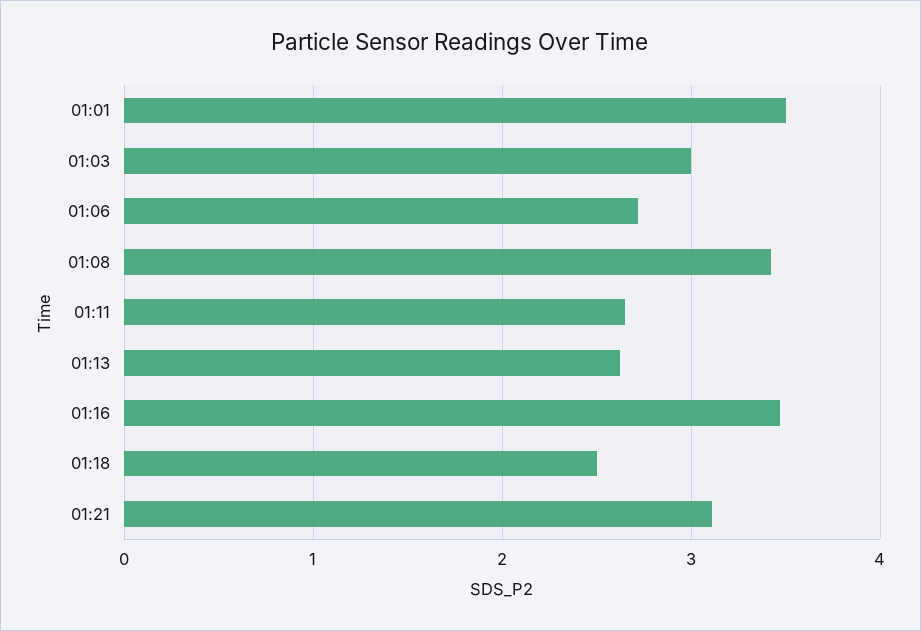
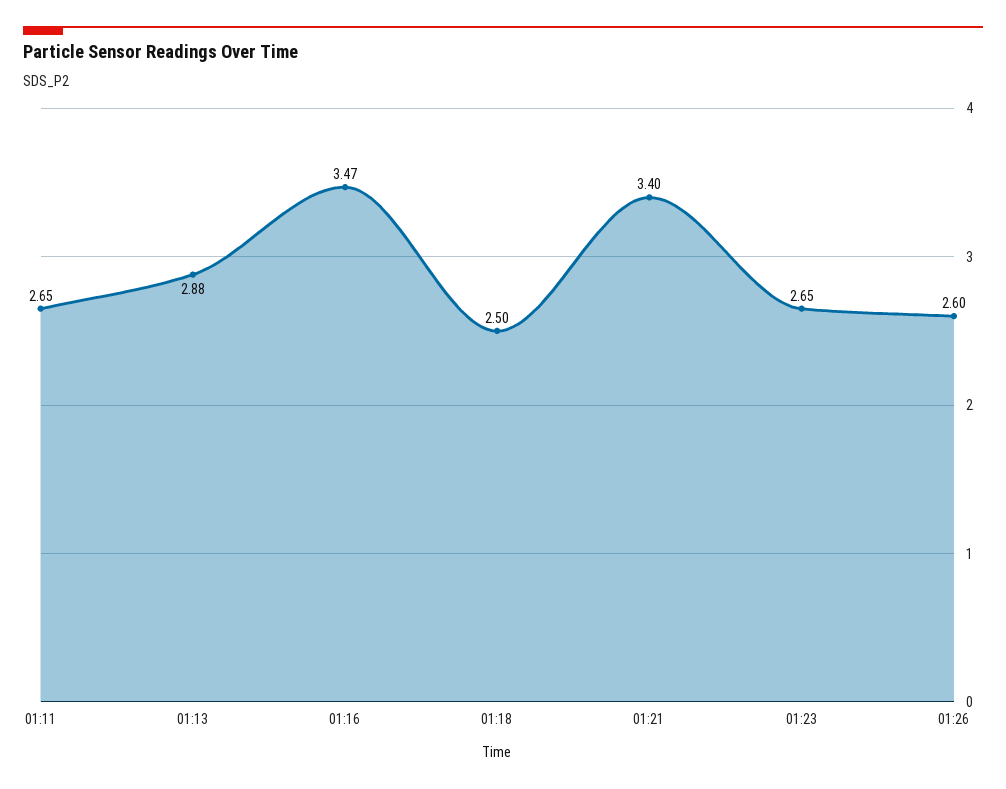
01:01: 3.5 -> none
01:03: 3 -> none
01:06: 2.7 -> none
01:08: 3.4 -> none
01:13: 2.6 -> 2.88
01:21: 3.1 -> 3.4
01:23: none -> 2.65
01:26: none -> 2.6

